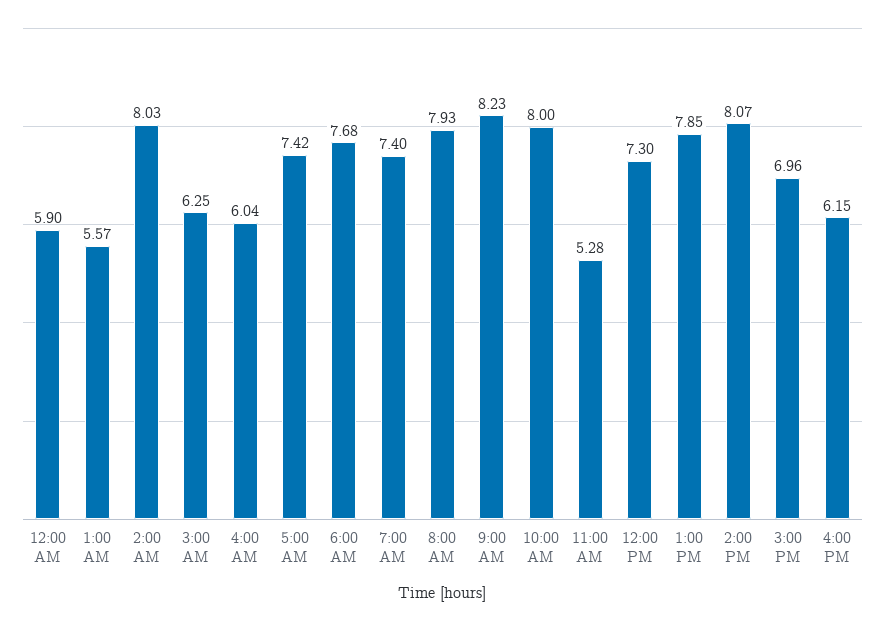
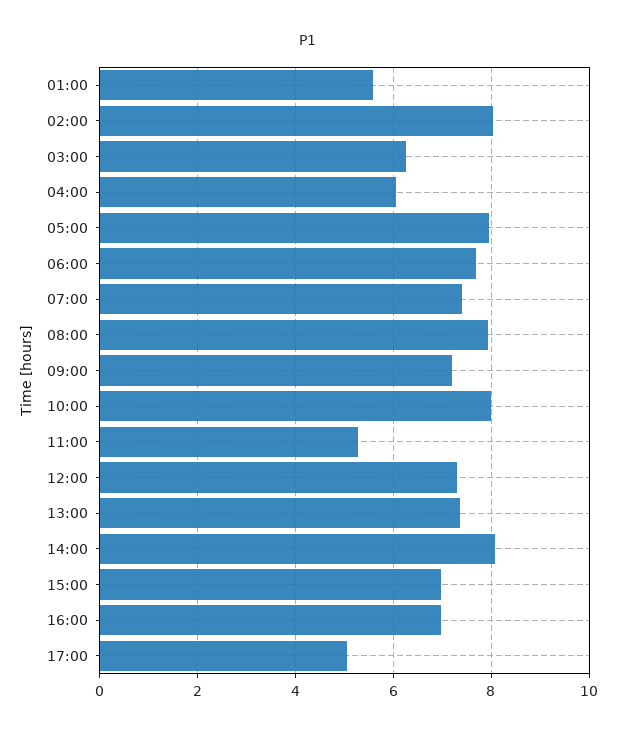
12:00 AM: 5.9 -> none
5:00 AM: 7.42 -> 8
9:00 AM: 8.23 -> 7.2
1:00 PM: 7.85 -> 7.4
4:00 PM: 6.15 -> 7
17:00: none -> 5

